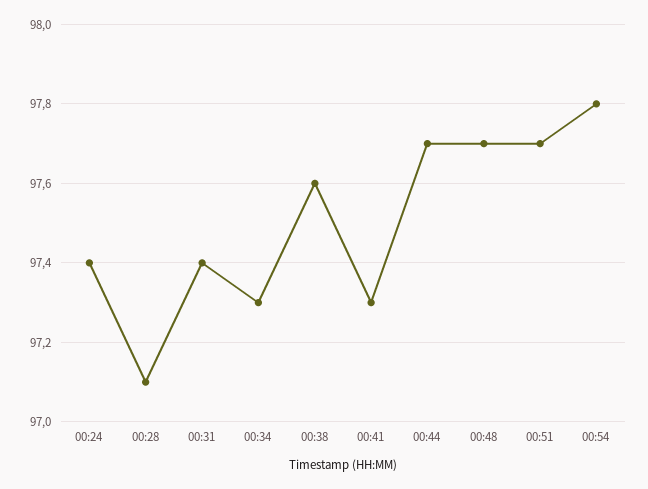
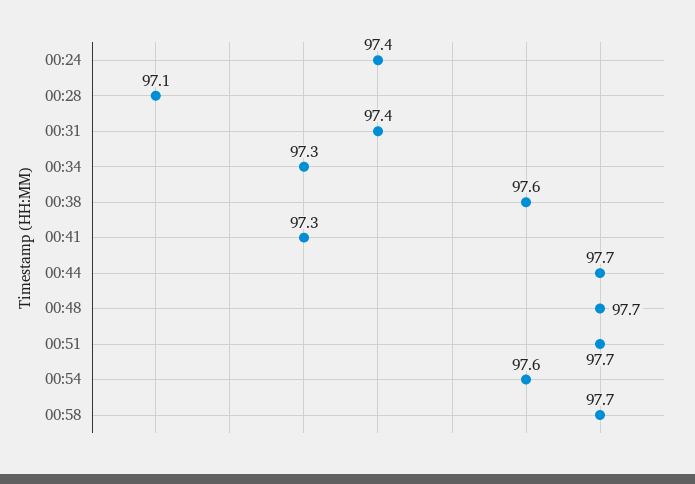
00:54: 97.8 -> 97.6
00:58: none -> 97.7

